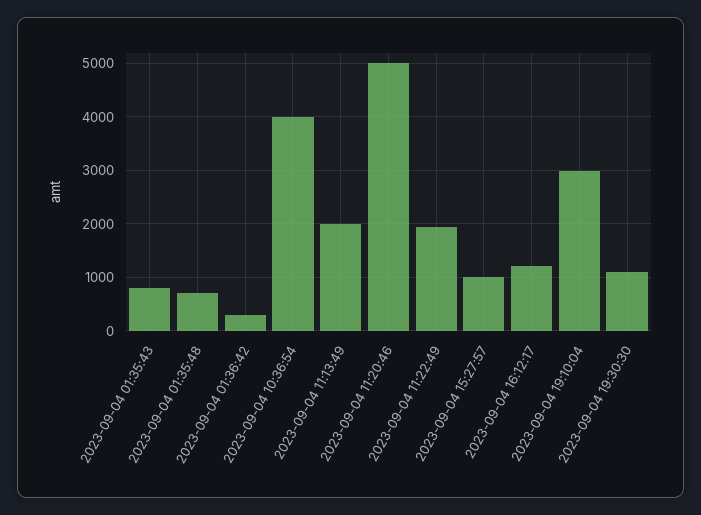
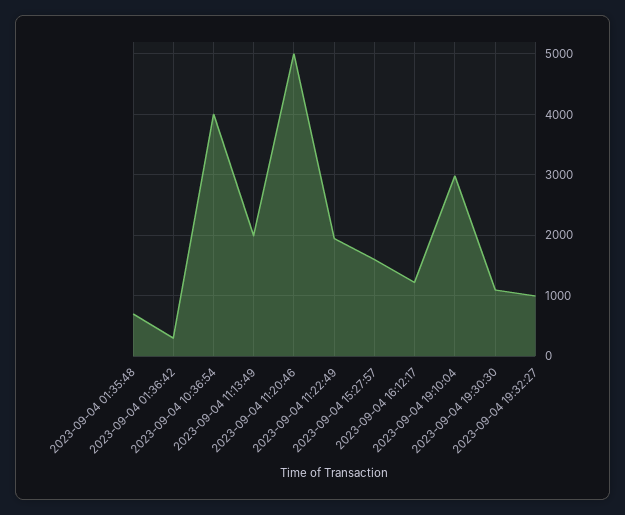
2023-09-04 01:35:43: 800 -> none
2023-09-04 15:27:57: 1000 -> 1600
2023-09-04 19:32:27: none -> 1000

